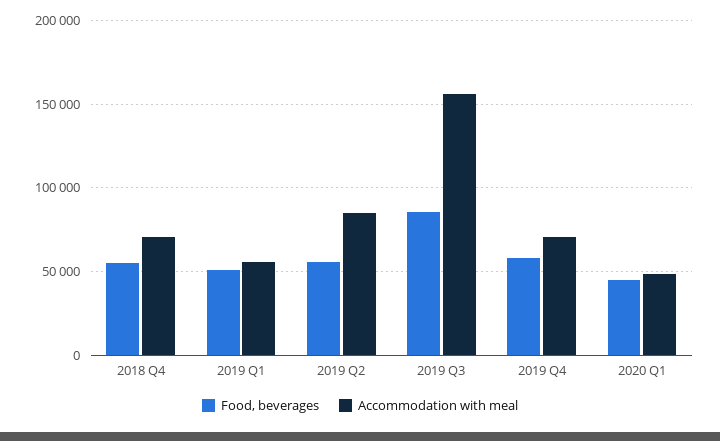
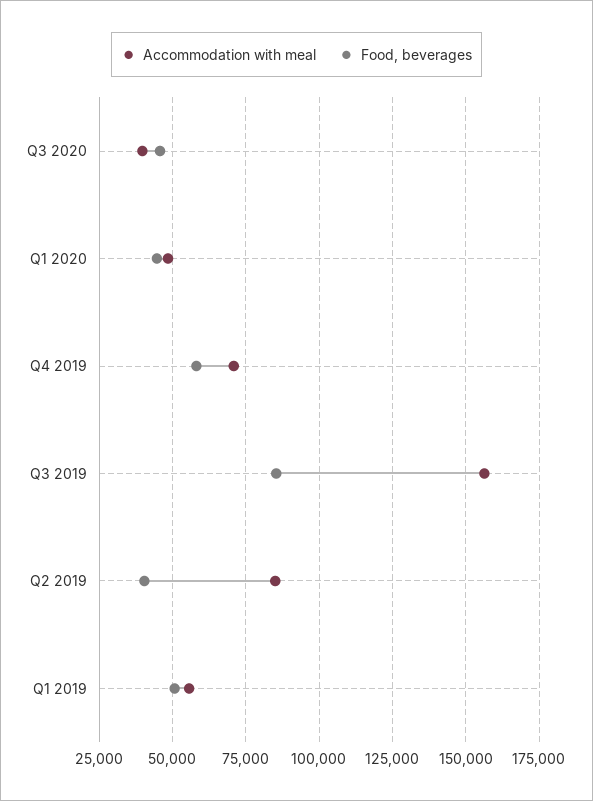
Food, beverages, 2018 Q4: 55000 -> none
Accommodation with meal, 2018 Q4: 70000 -> none
Food, beverages, 2019 Q2: 55000 -> 40000
Accommodation with meal, Q3 2020: none -> 40000
Food, beverages, Q3 2020: none -> 45000

